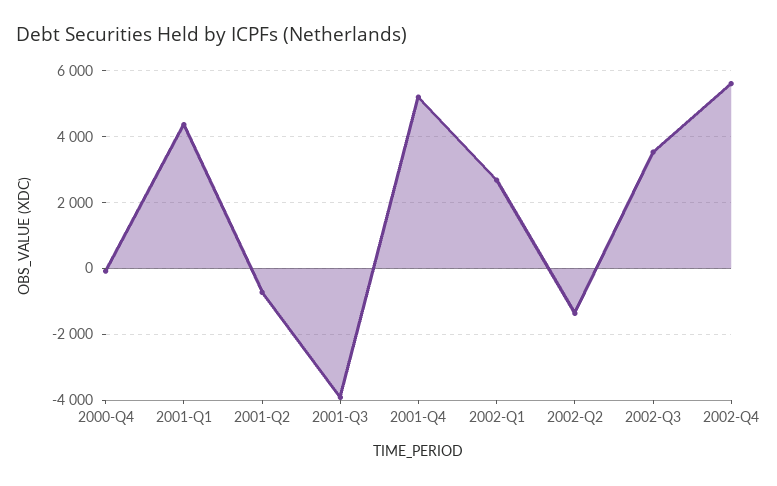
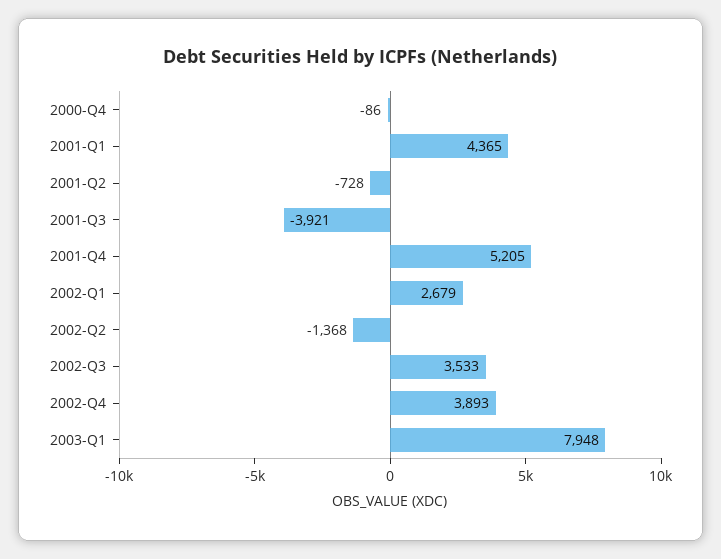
2002-Q4: 5600 -> 3893
2003-Q1: none -> 7948

